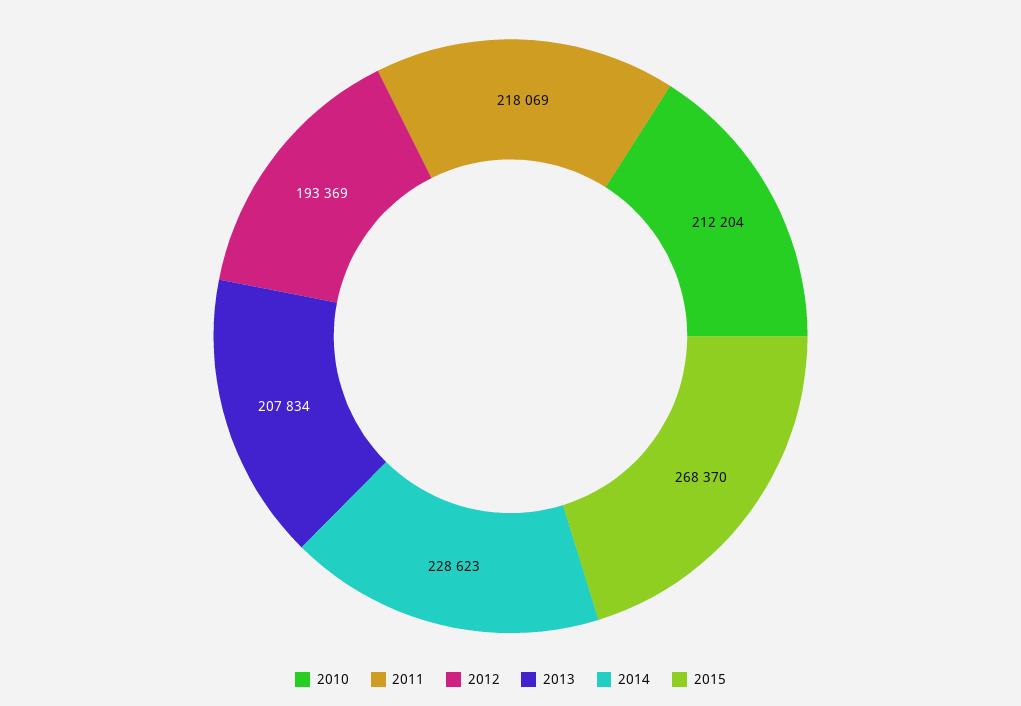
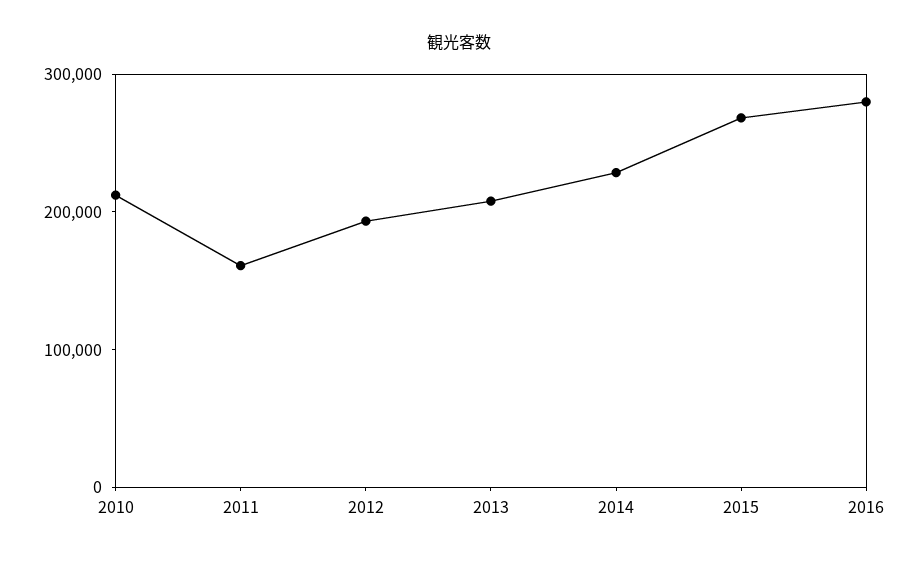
2011: 218069 -> 160000
2016: none -> 280000

